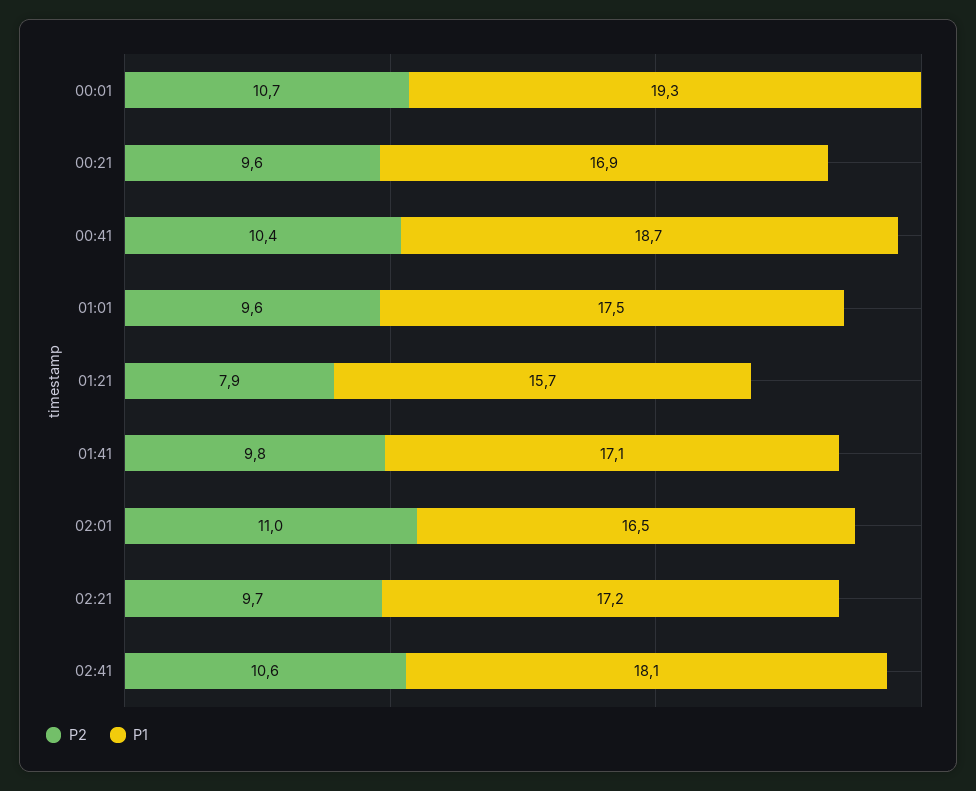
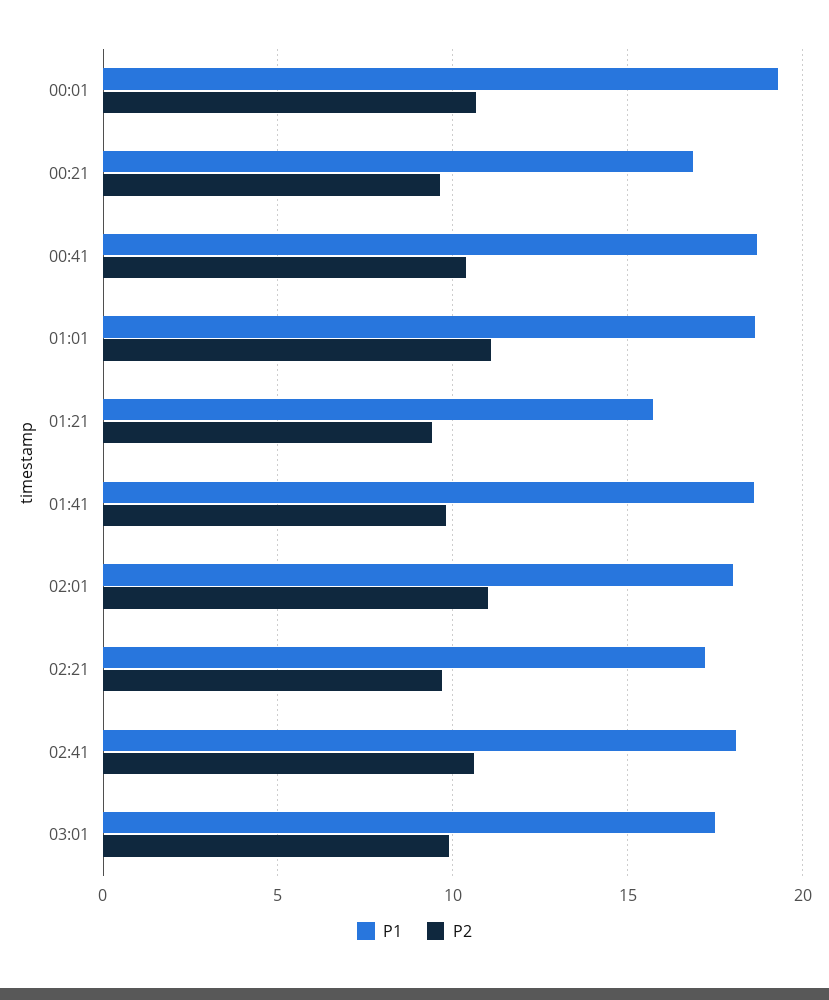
P2, 01:01: 9.6 -> 11
P1, 01:01: 17.5 -> 18.5
P2, 01:21: 7.9 -> 9.5
P1, 01:41: 17.1 -> 18.5
P1, 02:01: 16.5 -> 18
P1, 03:01: none -> 17.5
P2, 03:01: none -> 10

